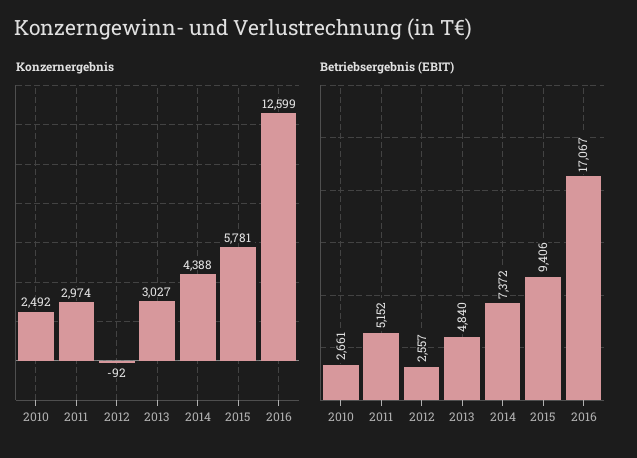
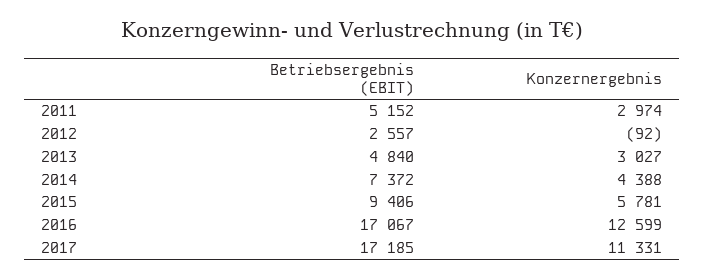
Konzernergebnis, 2010: 2492 -> none
Betriebsergebnis (EBIT), 2010: 2661 -> none
Betriebsergebnis (EBIT), 2017: none -> 17185
Konzernergebnis, 2017: none -> 11331

